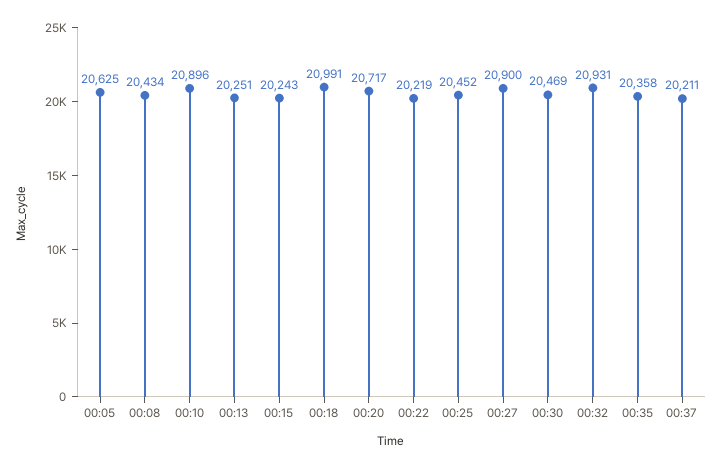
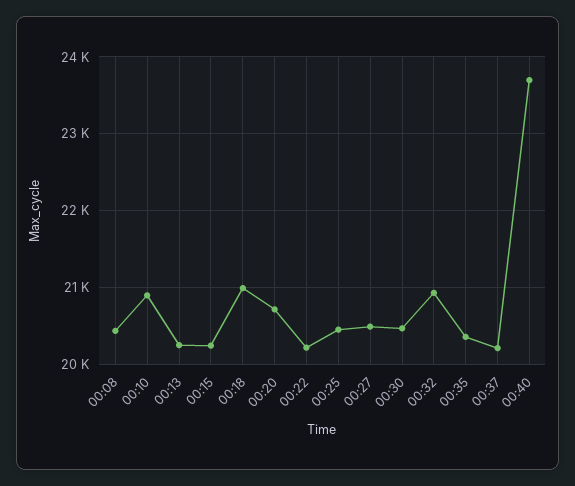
00:05: 20625 -> none
00:27: 20900 -> 20500
00:40: none -> 23700

